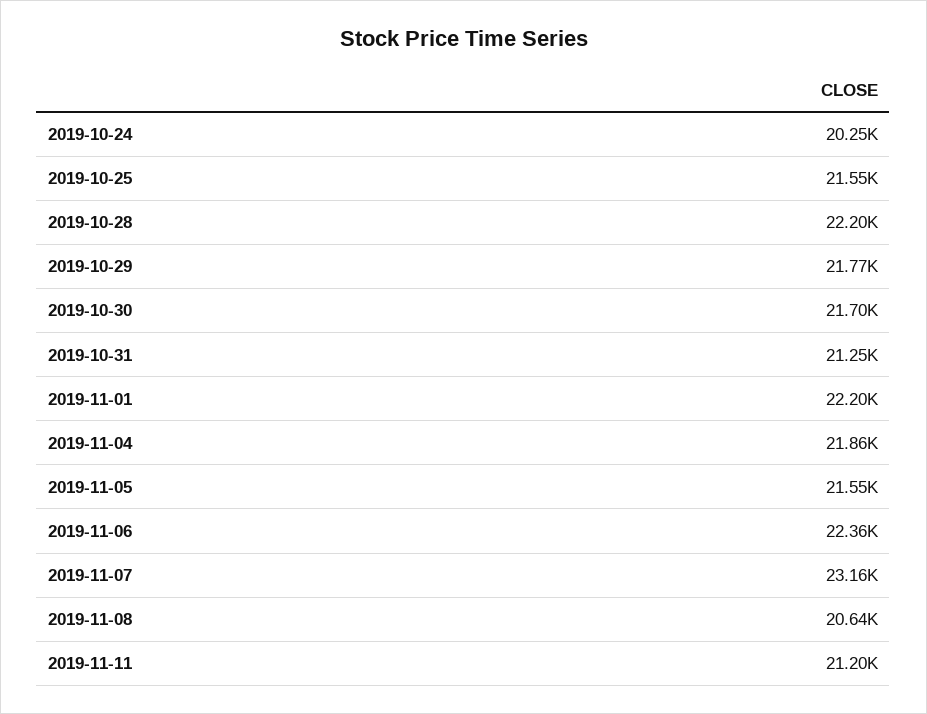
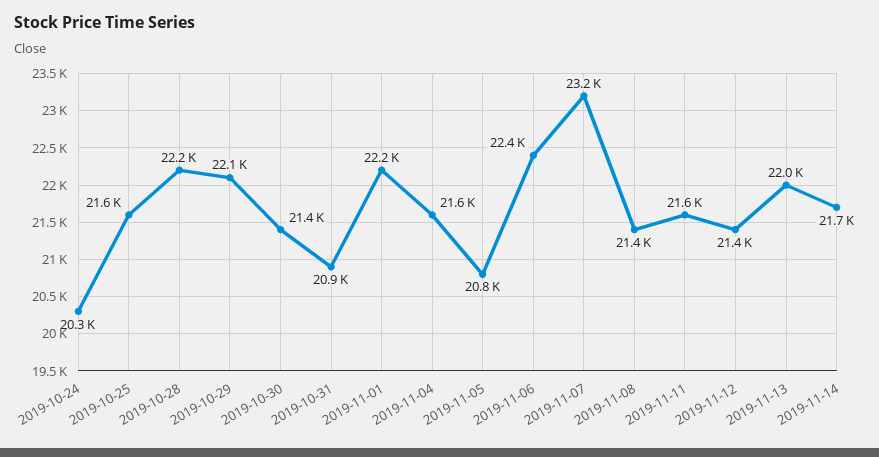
2019-10-29: 21770 -> 22100
2019-10-30: 21700 -> 21400
2019-10-31: 21250 -> 20900
2019-11-04: 21860 -> 21600
2019-11-05: 21550 -> 20800
2019-11-08: 20640 -> 21400
2019-11-11: 21200 -> 21600
2019-11-12: none -> 21400
2019-11-13: none -> 22000
2019-11-14: none -> 21700

